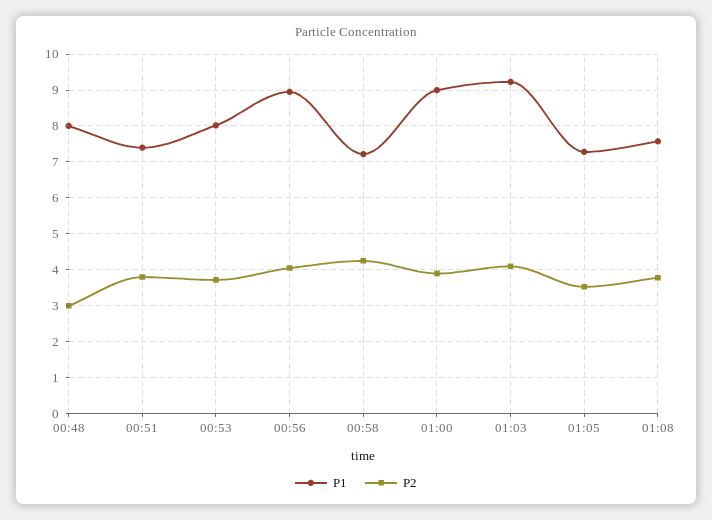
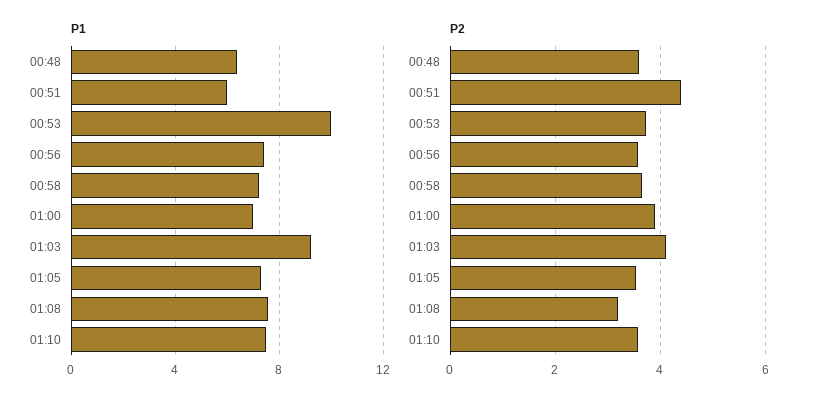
P1, 00:48: 8 -> 6.5
P2, 00:48: 3 -> 3.6
P1, 00:51: 7.4 -> 6
P2, 00:51: 3.8 -> 4.4
P1, 00:53: 8 -> 10
P1, 00:56: 9 -> 7.5
P2, 00:56: 4 -> 3.6
P2, 00:58: 4.2 -> 3.6
P1, 01:00: 9 -> 7
P2, 01:08: 3.8 -> 3.2
P1, 01:10: none -> 7.5
P2, 01:10: none -> 3.6

